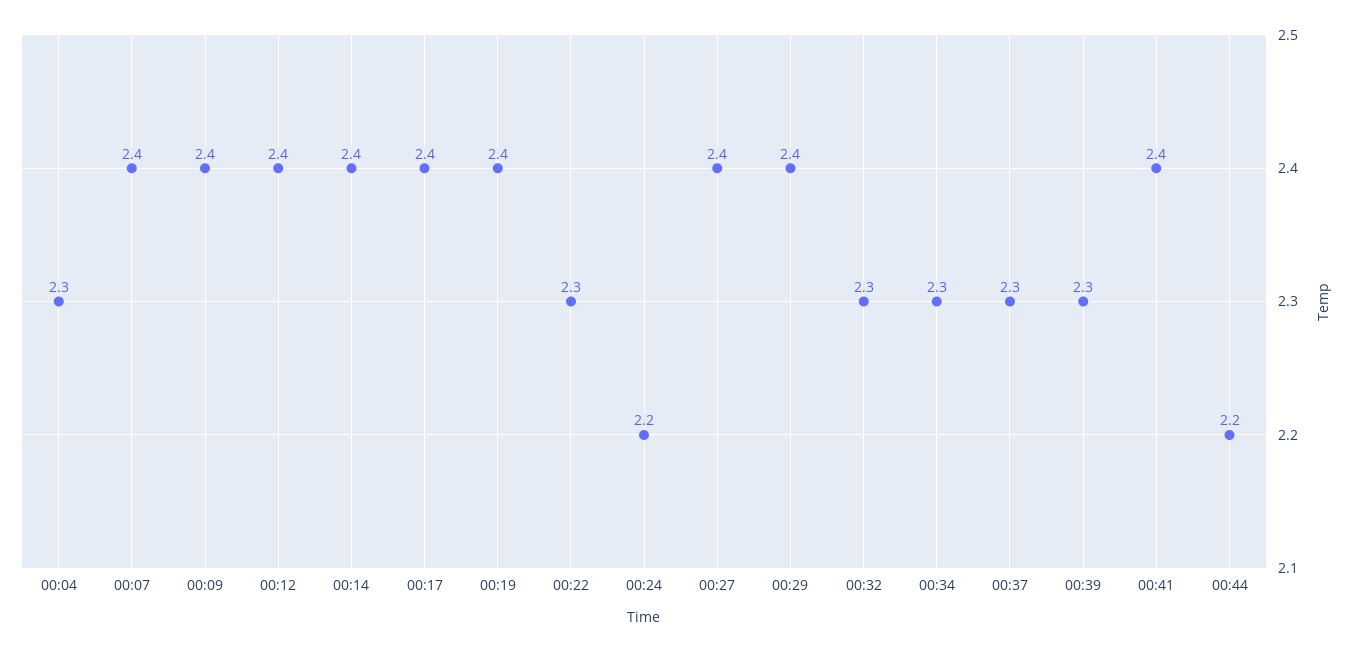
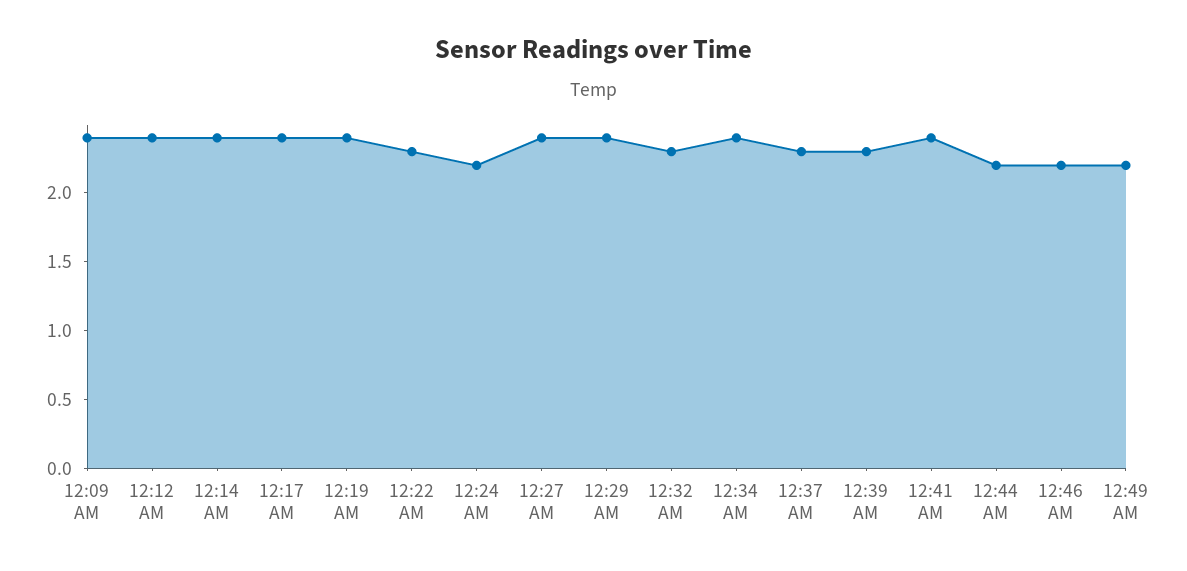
00:04: 2.3 -> none
00:07: 2.4 -> none
00:34: 2.3 -> 2.4
12:46 AM: none -> 2.2
12:49 AM: none -> 2.2

